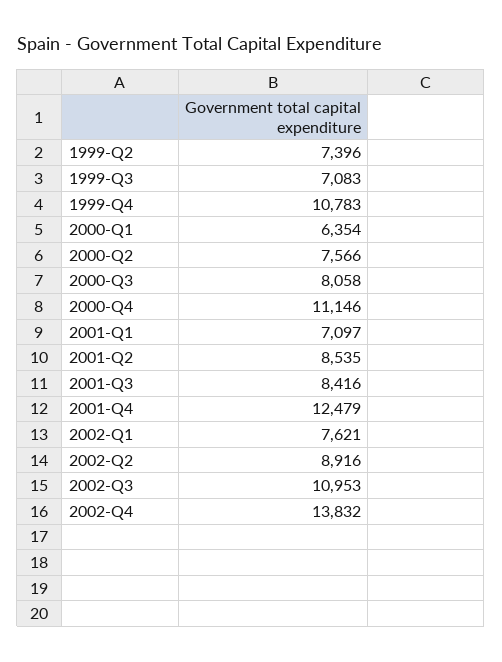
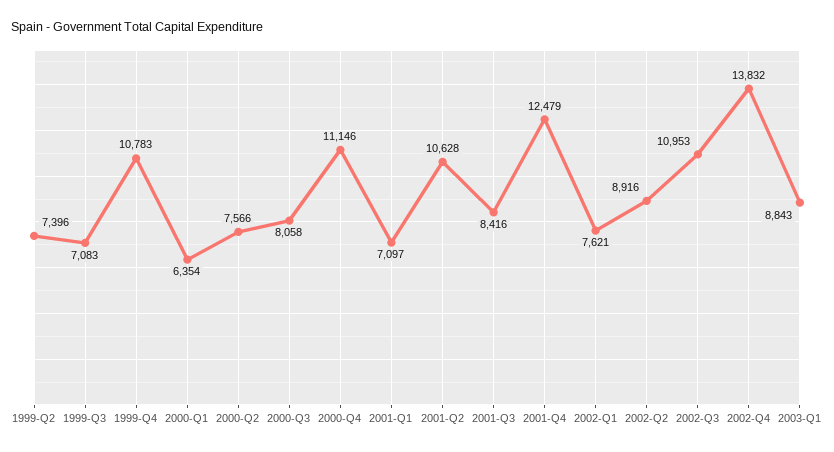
2001-Q2: 8535 -> 10628
2003-Q1: none -> 8843

